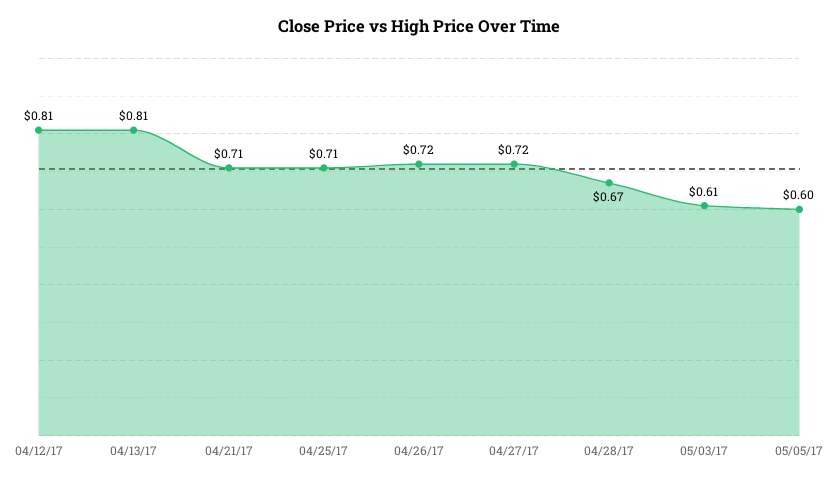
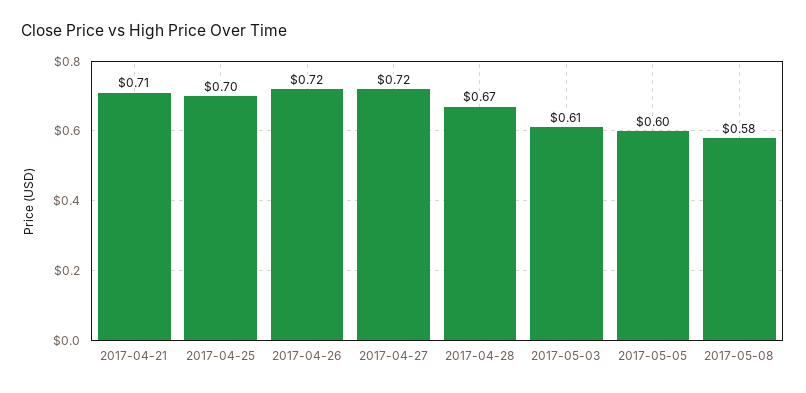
04/12/17: 0.81 -> none
04/13/17: 0.81 -> none
04/25/17: 0.71 -> 0.7
2017-05-08: none -> 0.58

